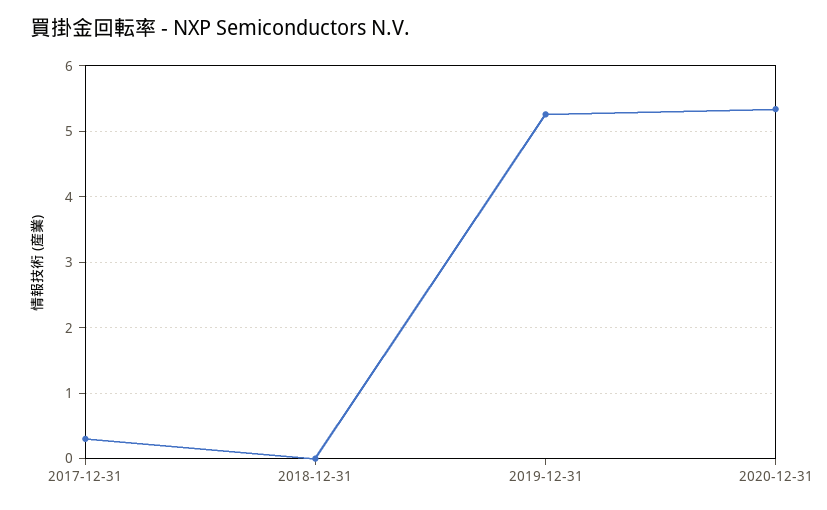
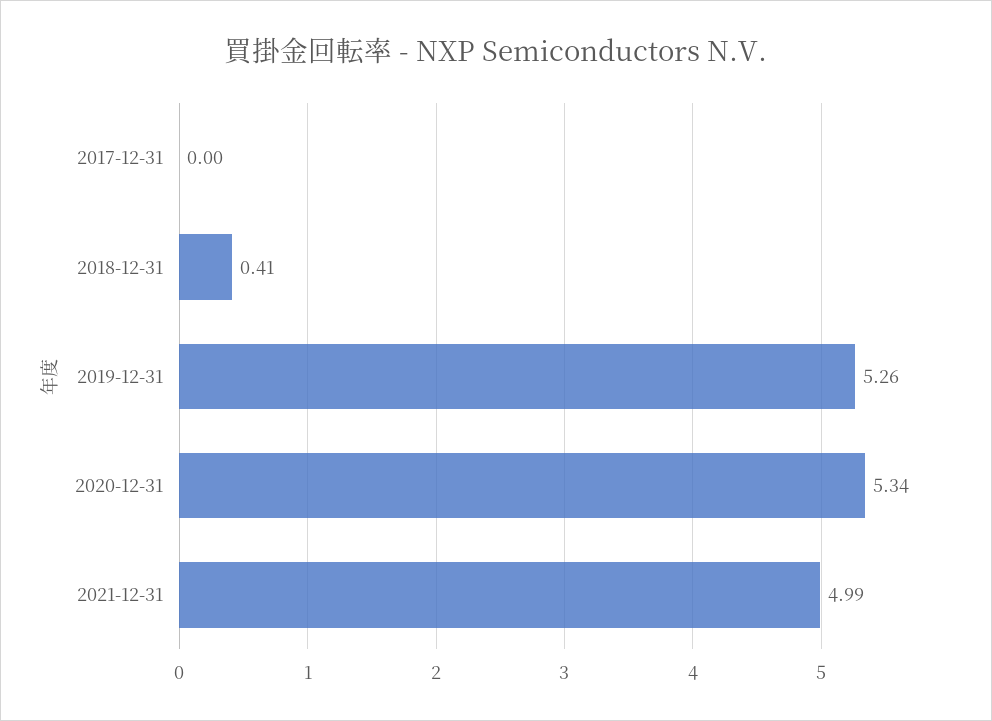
2017-12-31: 0.3 -> 0
2018-12-31: 0 -> 0.41
2021-12-31: none -> 4.99

